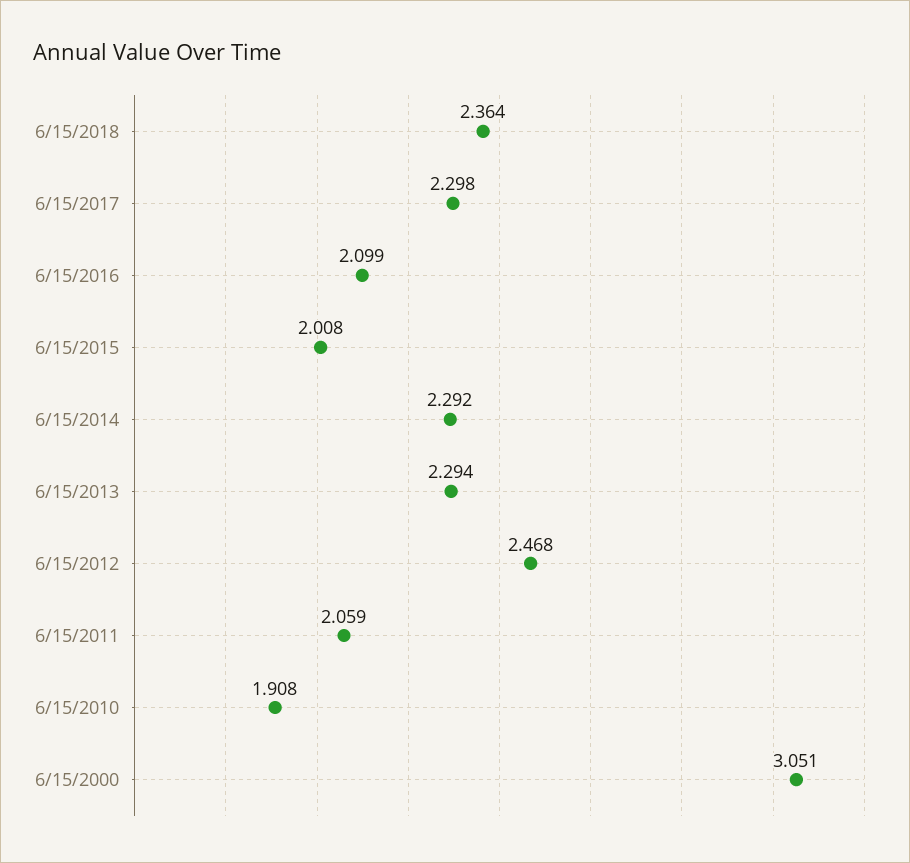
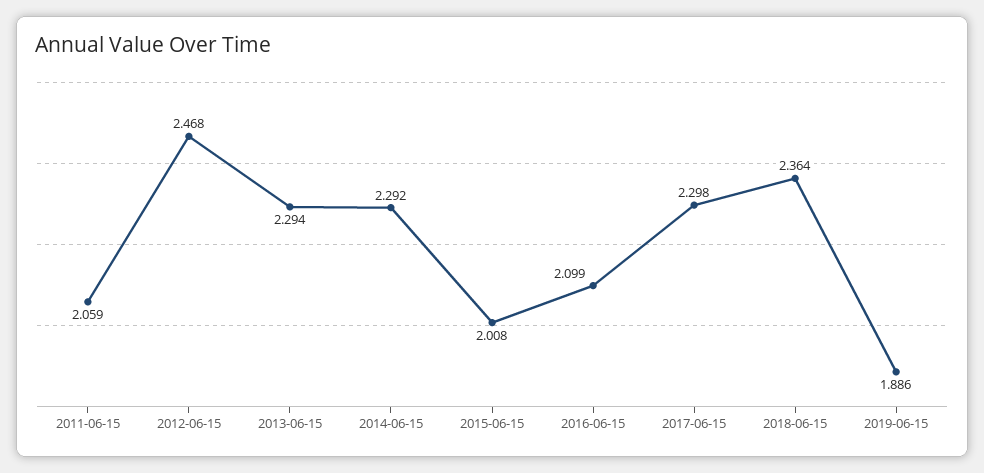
6/15/2010: 1.908 -> none
6/15/2000: 3.051 -> none
2019-06-15: none -> 1.886

